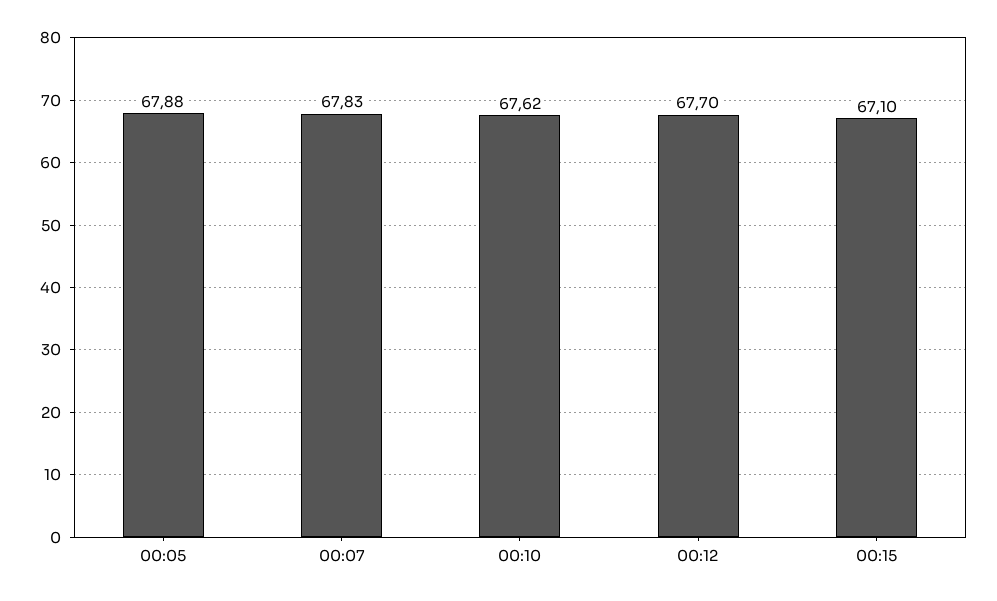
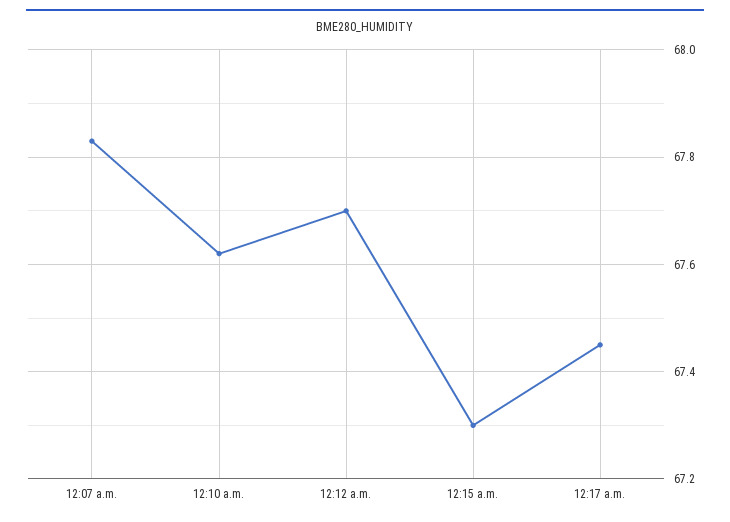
00:05: 67.88 -> none
00:15: 67.1 -> 67.3
12:17 a.m.: none -> 67.45

